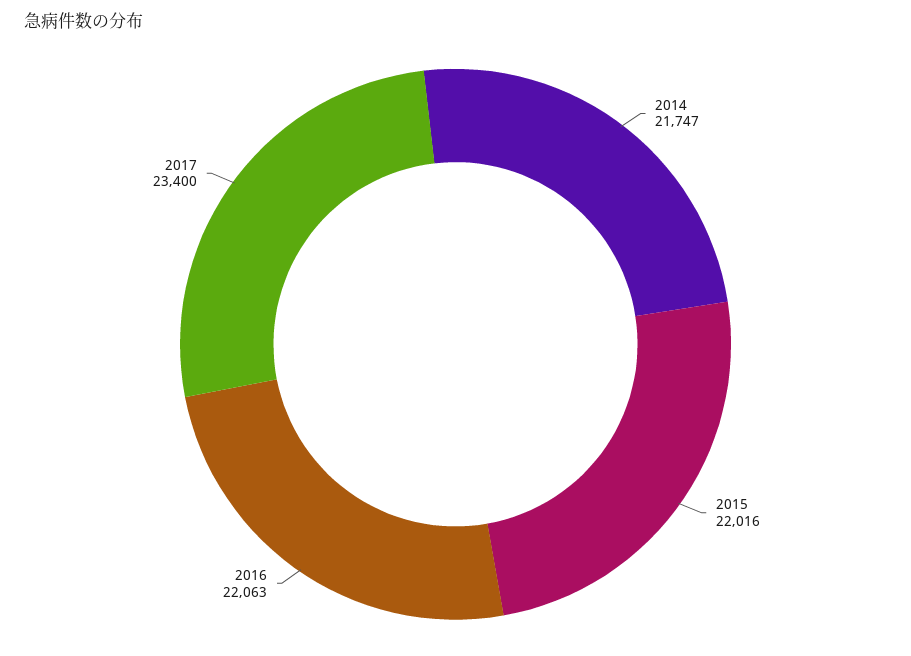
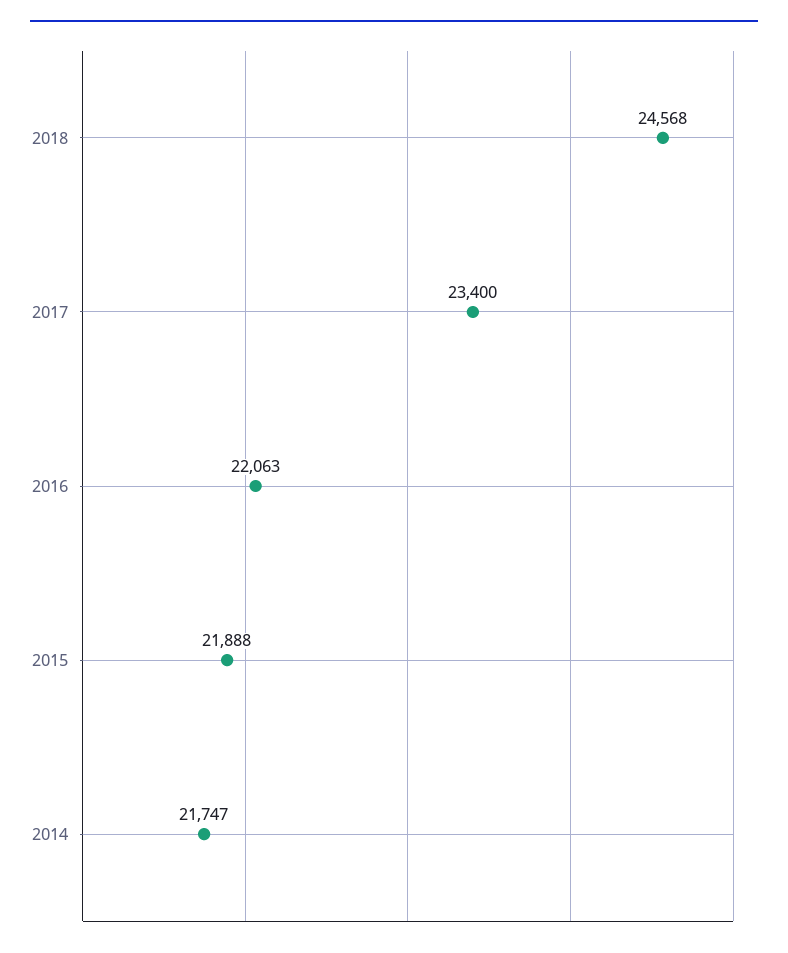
2015: 22016 -> 21888
2018: none -> 24568

